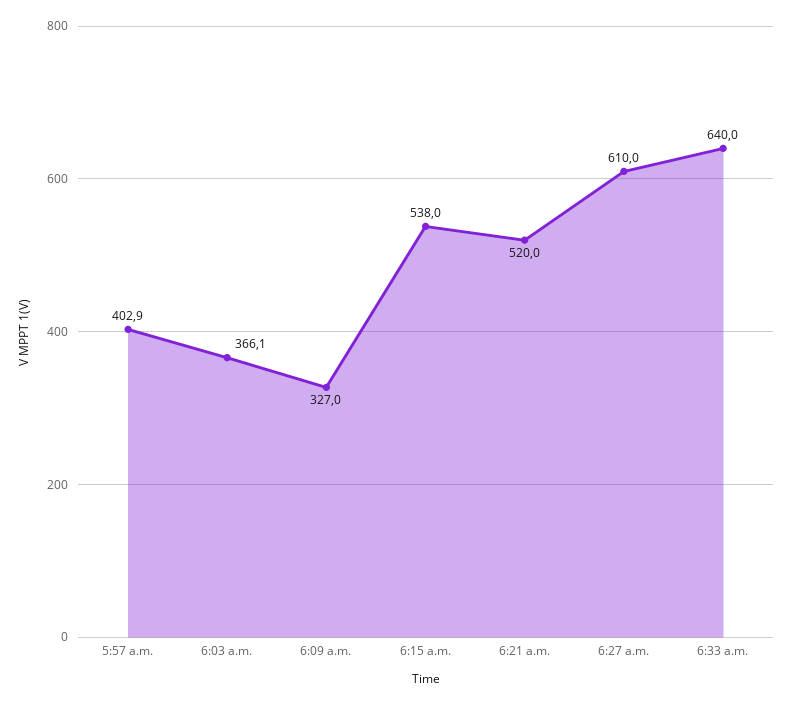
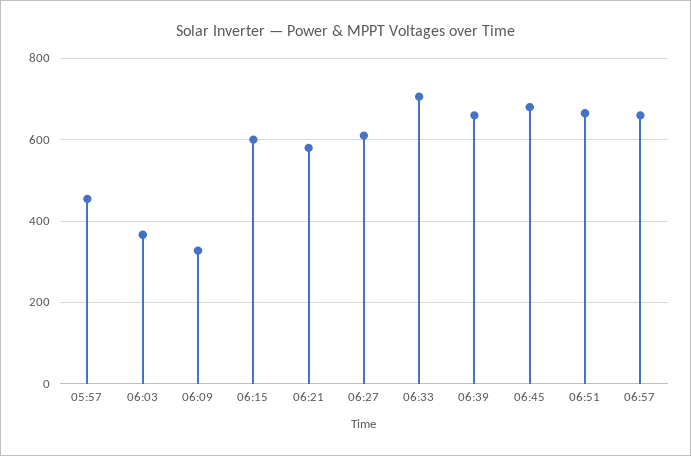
5:57 a.m.: 402.9 -> 460
6:15 a.m.: 538 -> 600
6:21 a.m.: 520 -> 580
6:33 a.m.: 640 -> 700
06:39: none -> 660
06:45: none -> 680
06:51: none -> 660
06:57: none -> 660

